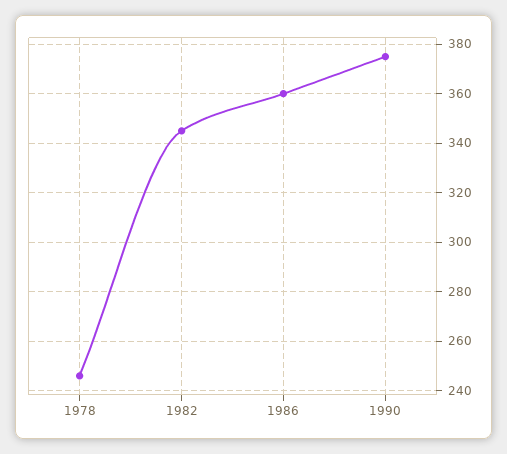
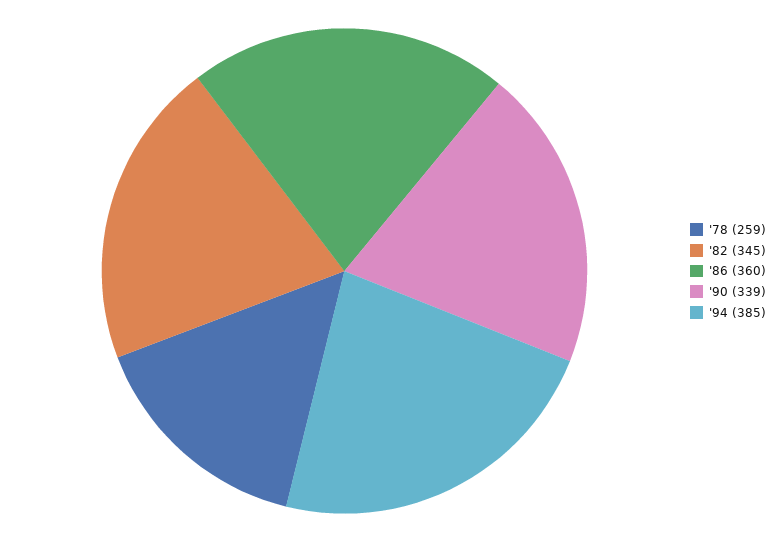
1978: 245 -> 259
1990: 375 -> 339
'94: none -> 385

